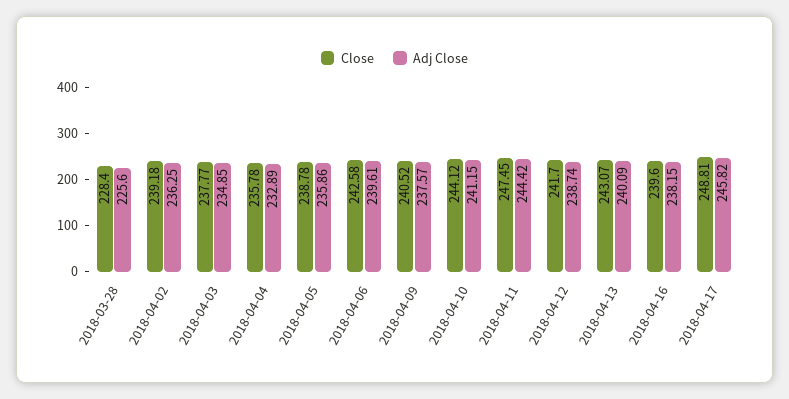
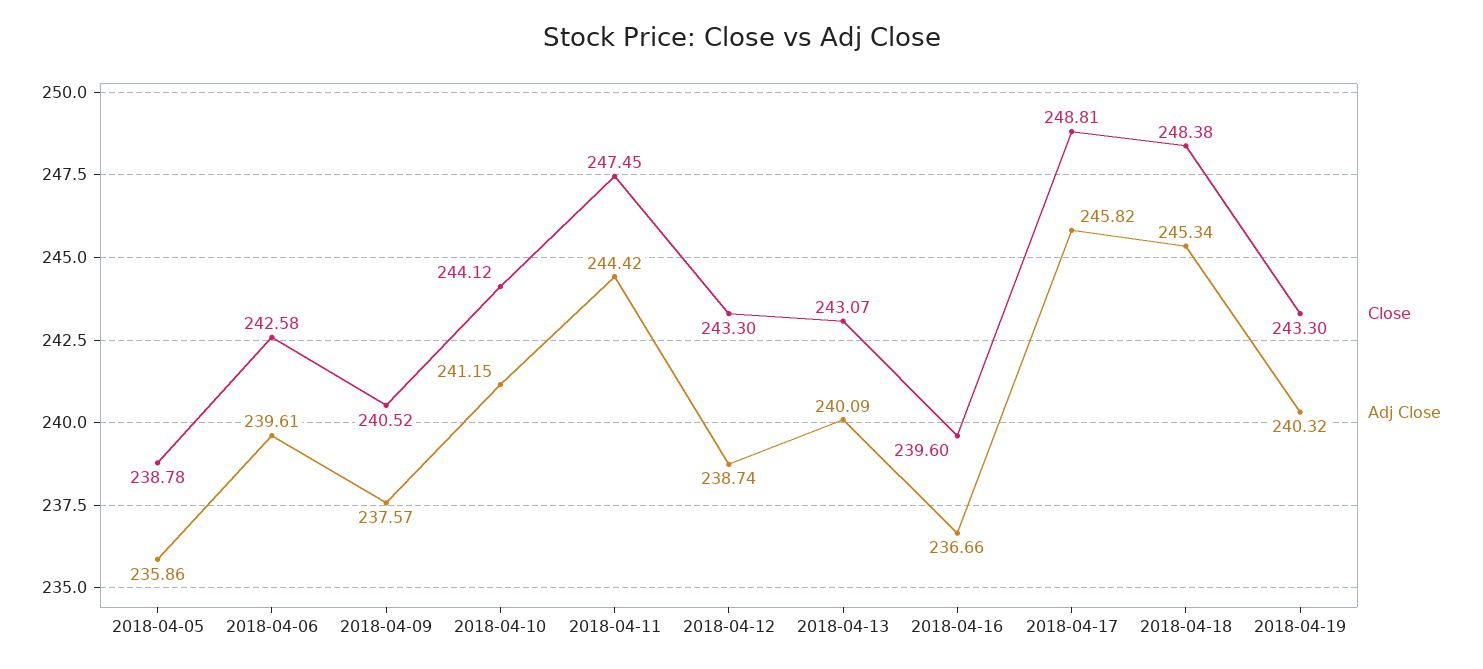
Close, 2018-03-28: 228.4 -> none
Adj Close, 2018-03-28: 225.6 -> none
Close, 2018-04-02: 239.18 -> none
Adj Close, 2018-04-02: 236.25 -> none
Close, 2018-04-03: 237.77 -> none
Adj Close, 2018-04-03: 234.85 -> none
Close, 2018-04-04: 235.78 -> none
Adj Close, 2018-04-04: 232.89 -> none
Close, 2018-04-12: 241.7 -> 243.3
Adj Close, 2018-04-16: 238.15 -> 236.66
Close, 2018-04-18: none -> 248.38
Adj Close, 2018-04-18: none -> 245.34
Close, 2018-04-19: none -> 243.3
Adj Close, 2018-04-19: none -> 240.32

